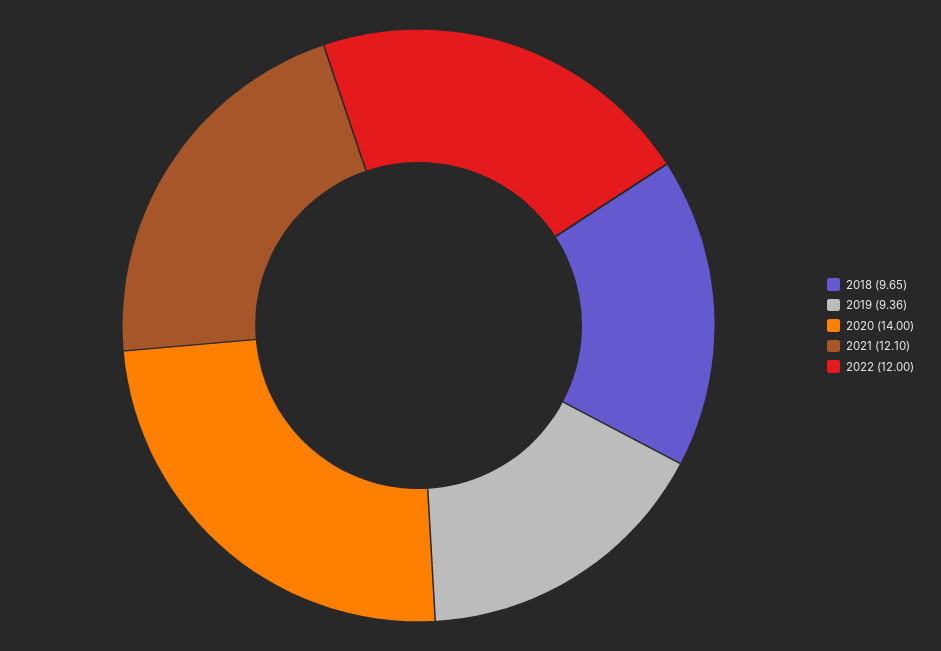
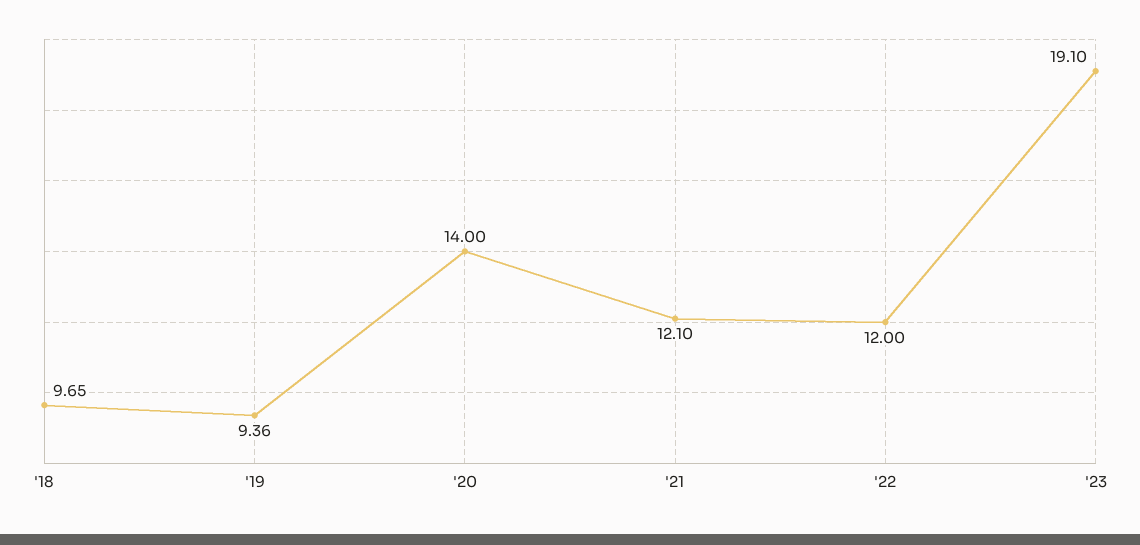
'23: none -> 19.1

